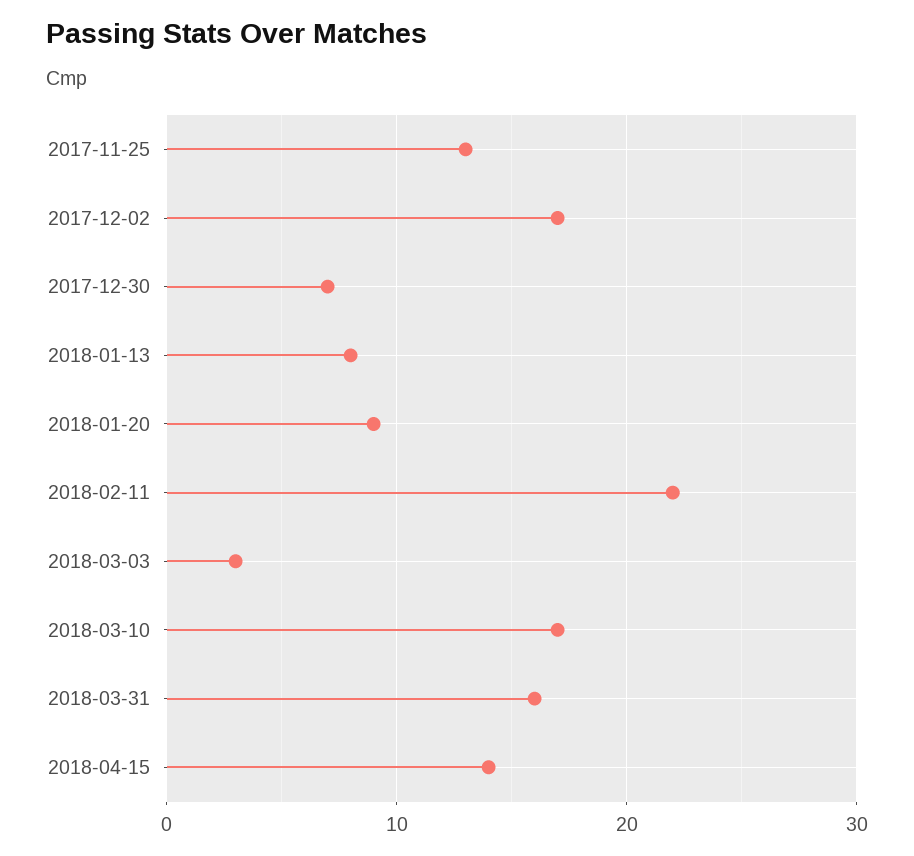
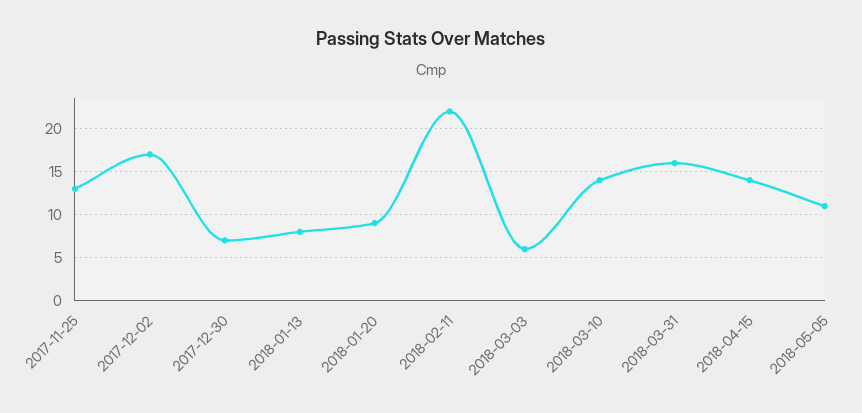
2018-03-03: 3 -> 6
2018-03-10: 17 -> 14
2018-05-05: none -> 11

